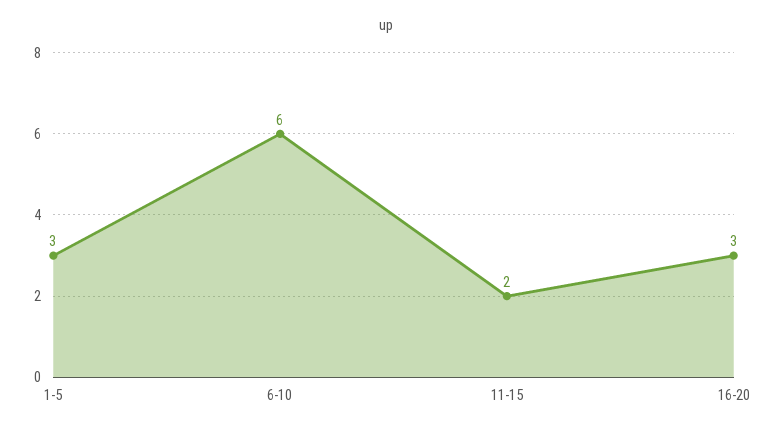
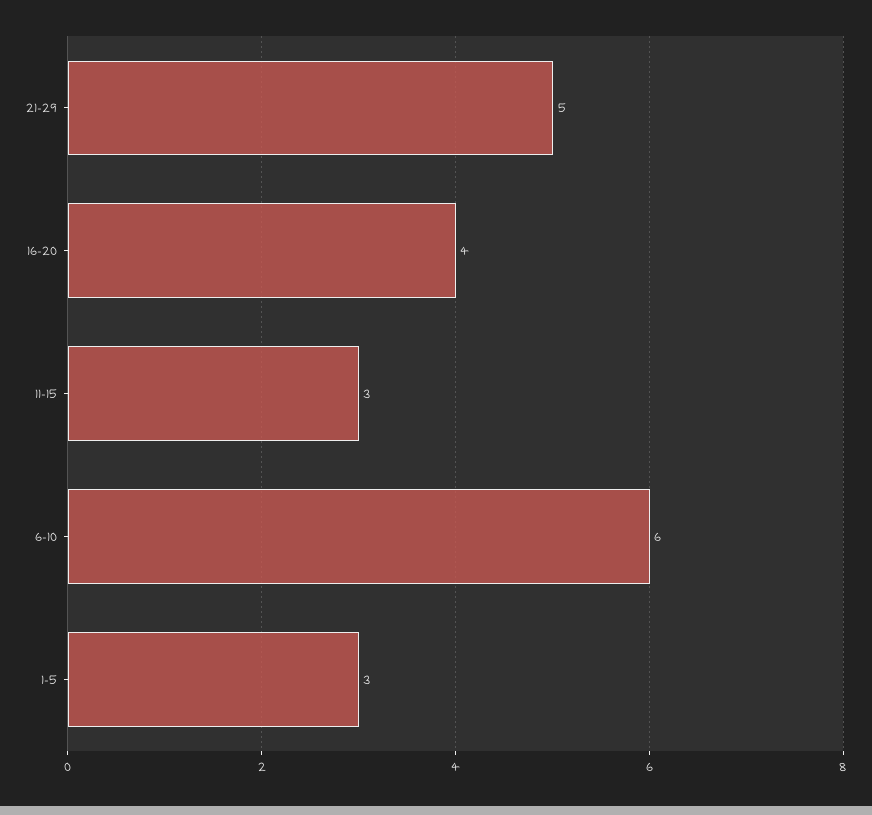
11-15: 2 -> 3
16-20: 3 -> 4
21-29: none -> 5

